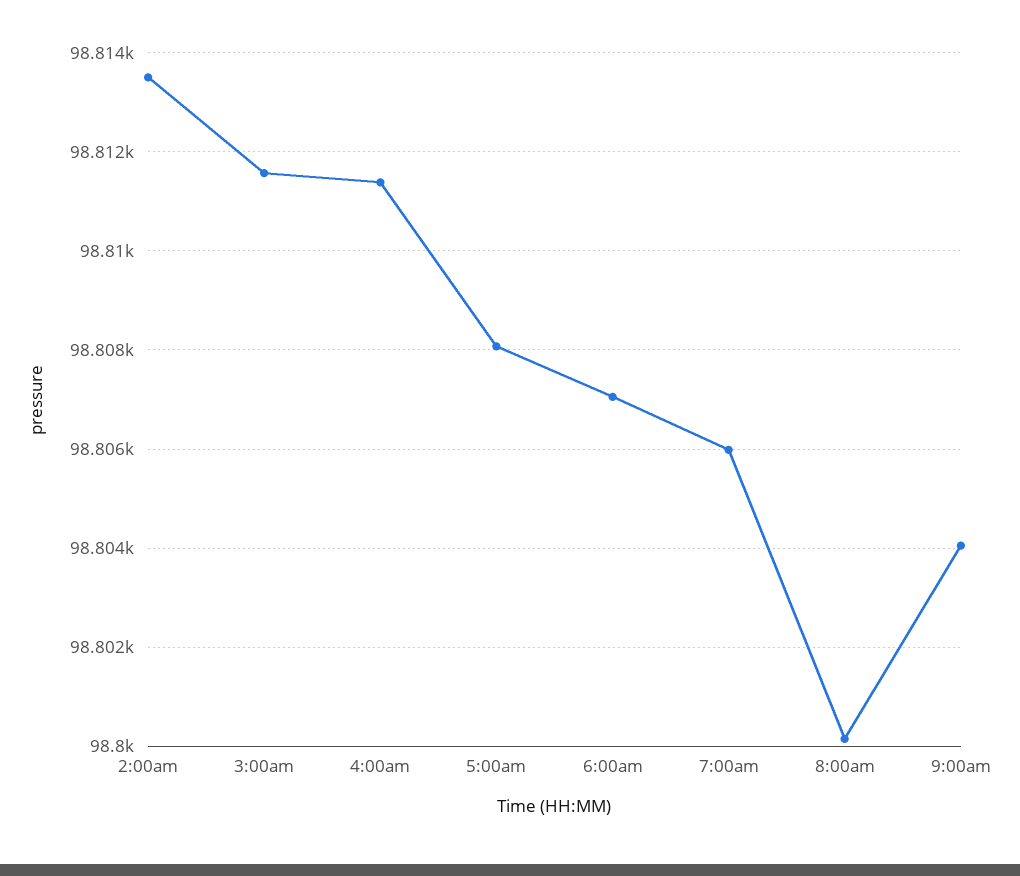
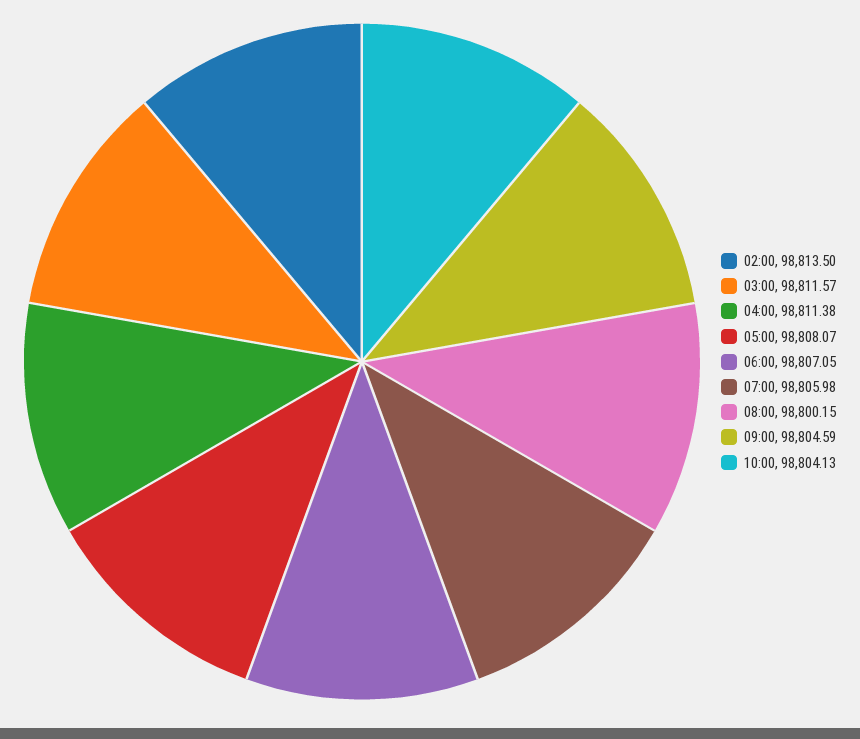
9:00am: 98804 -> 98804.59
10:00: none -> 98804.13

